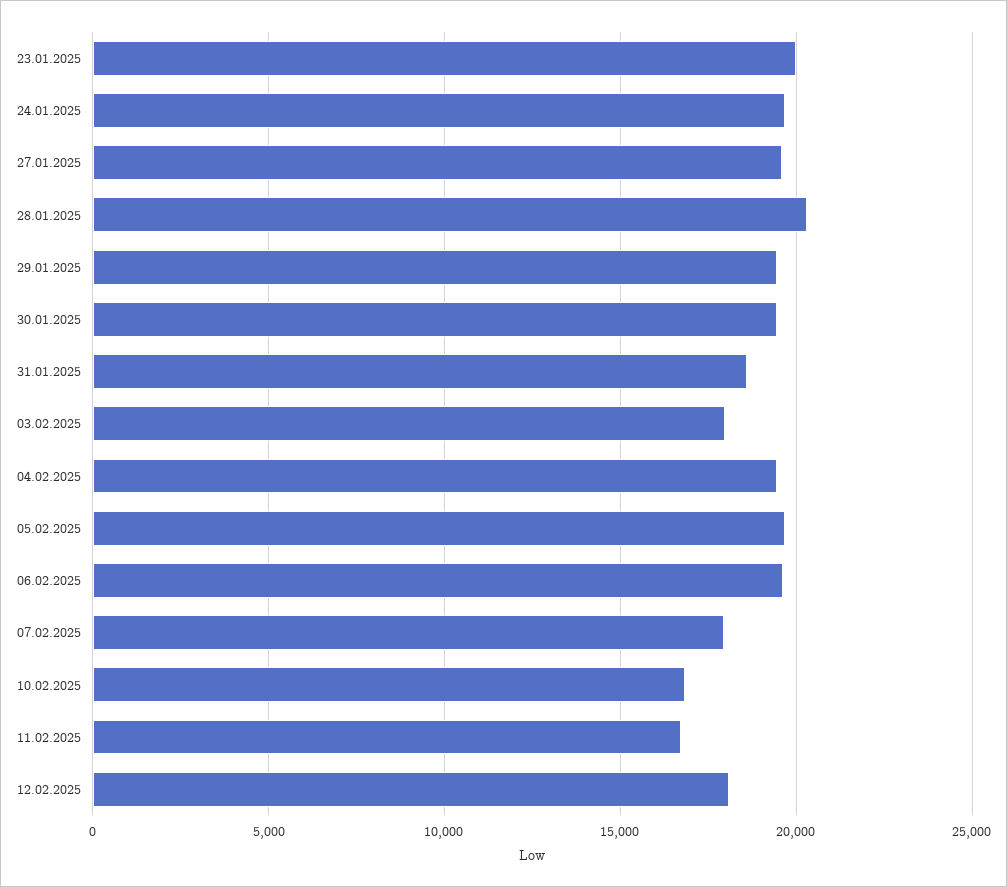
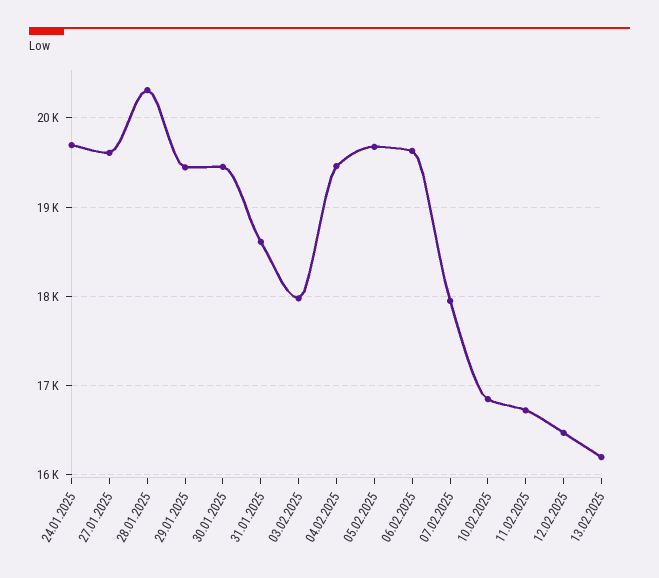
23.01.2025: 20000 -> none
12.02.2025: 18000 -> 16500
13.02.2025: none -> 16200

